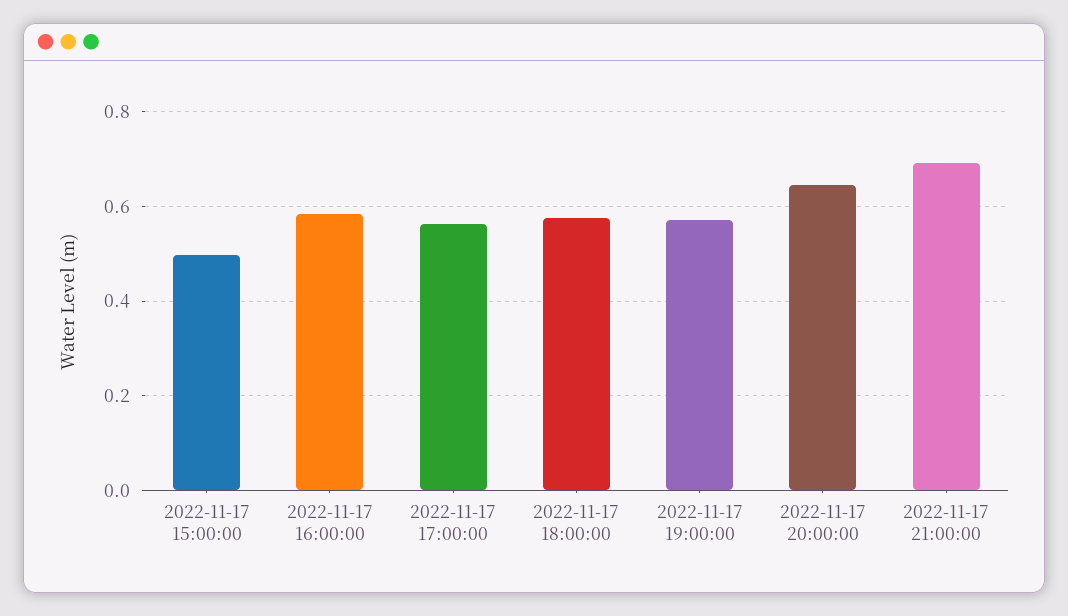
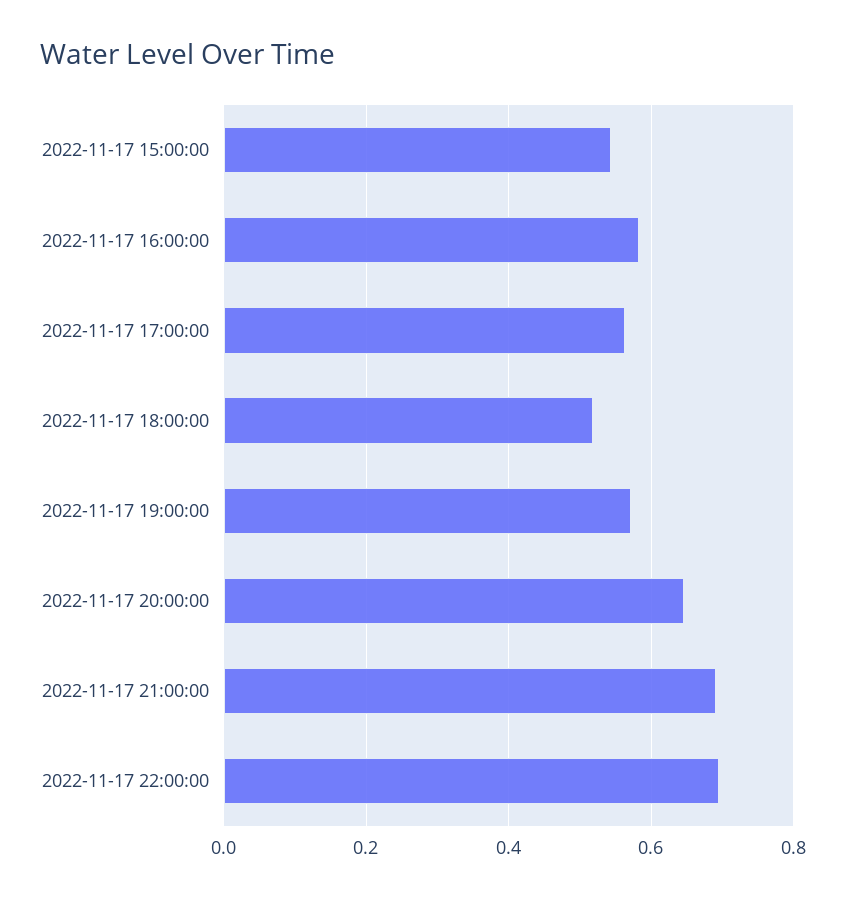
2022-11-17 15:00:00: 0.5 -> 0.54
2022-11-17 18:00:00: 0.58 -> 0.52
2022-11-17 22:00:00: none -> 0.7

